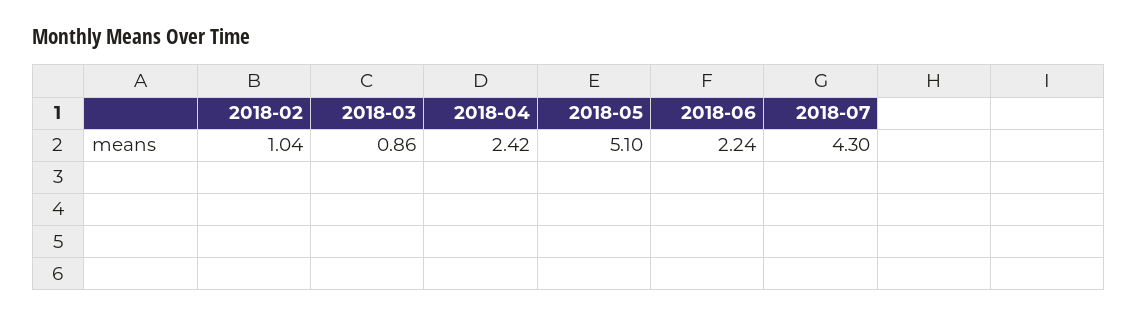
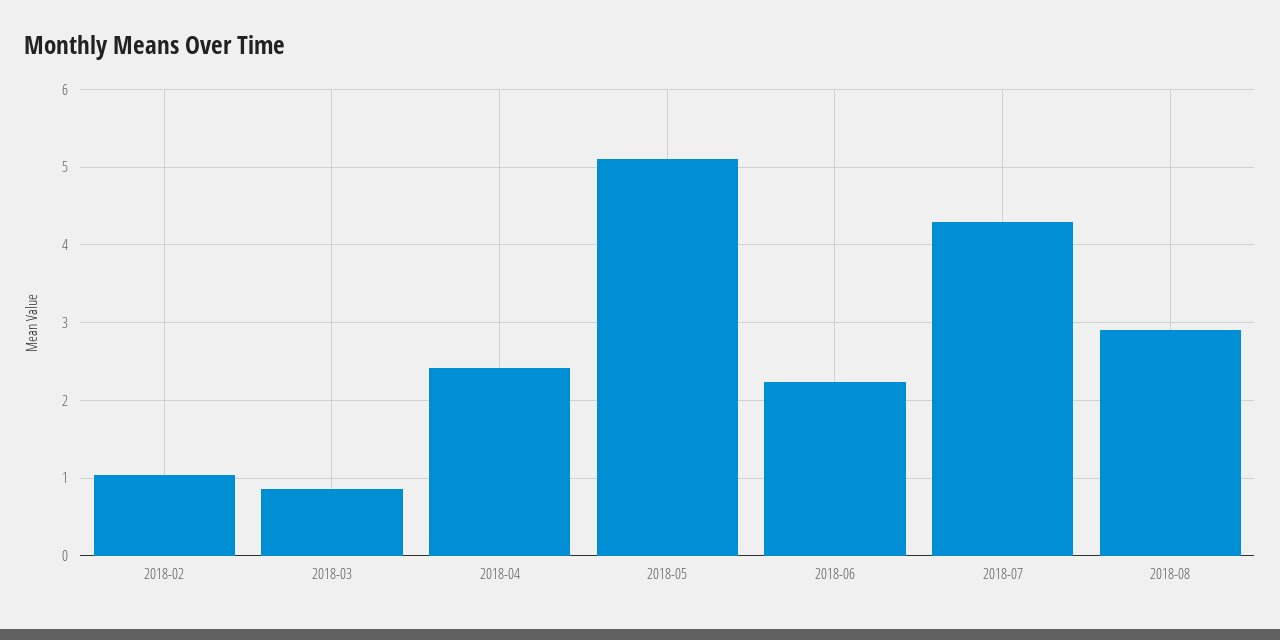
2018-08: none -> 2.9

